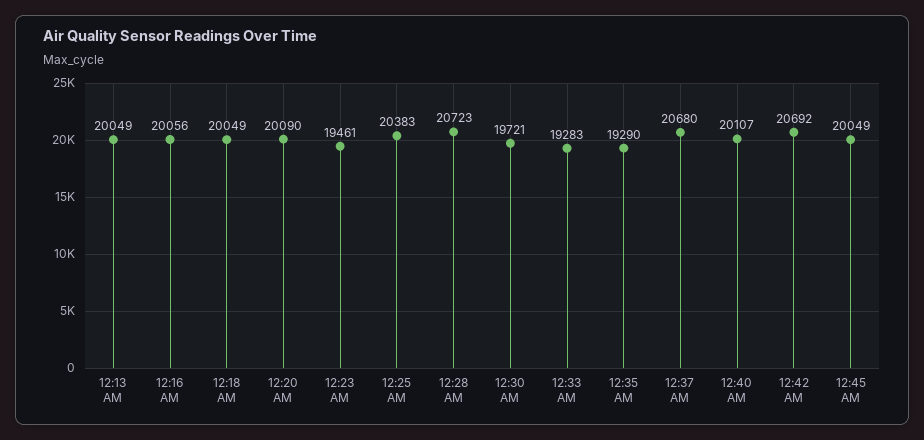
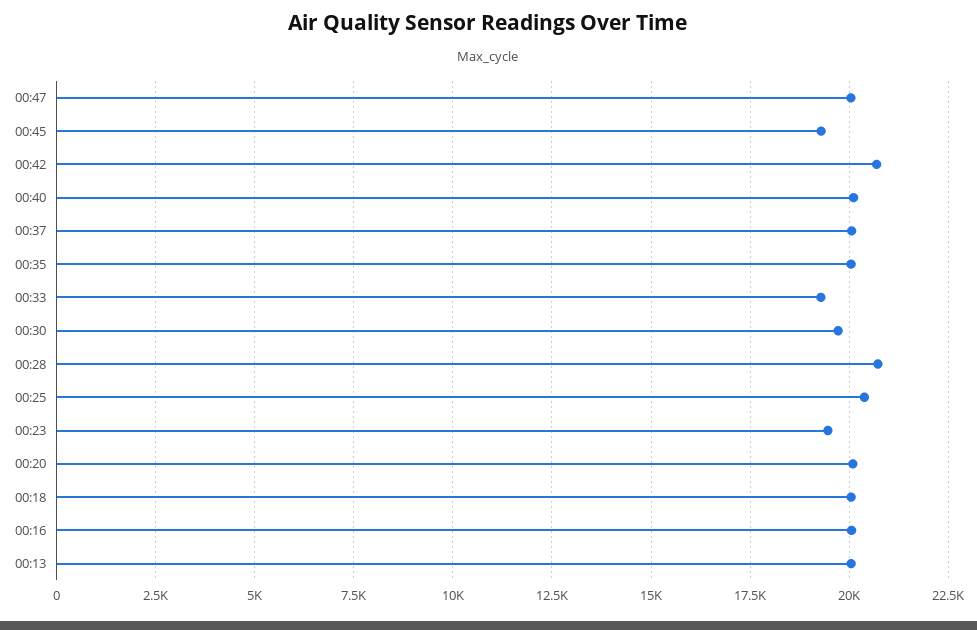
12:35 AM: 19290 -> 20000
12:37 AM: 20680 -> 20000
12:45 AM: 20049 -> 19250
00:47: none -> 20000

